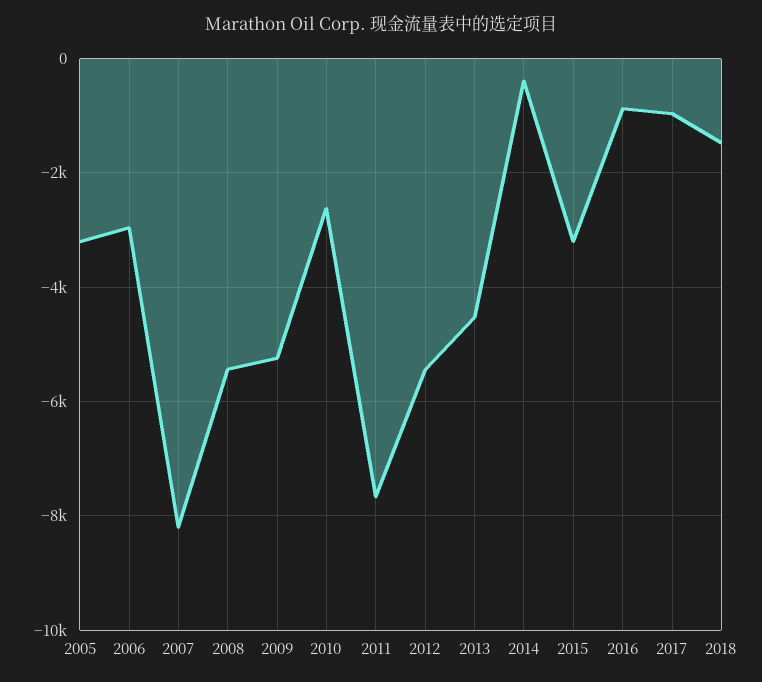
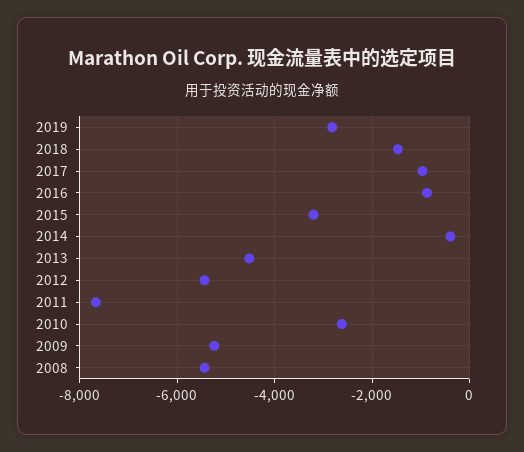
2005: -3200 -> none
2006: -3000 -> none
2007: -8200 -> none
2019: none -> -2800

